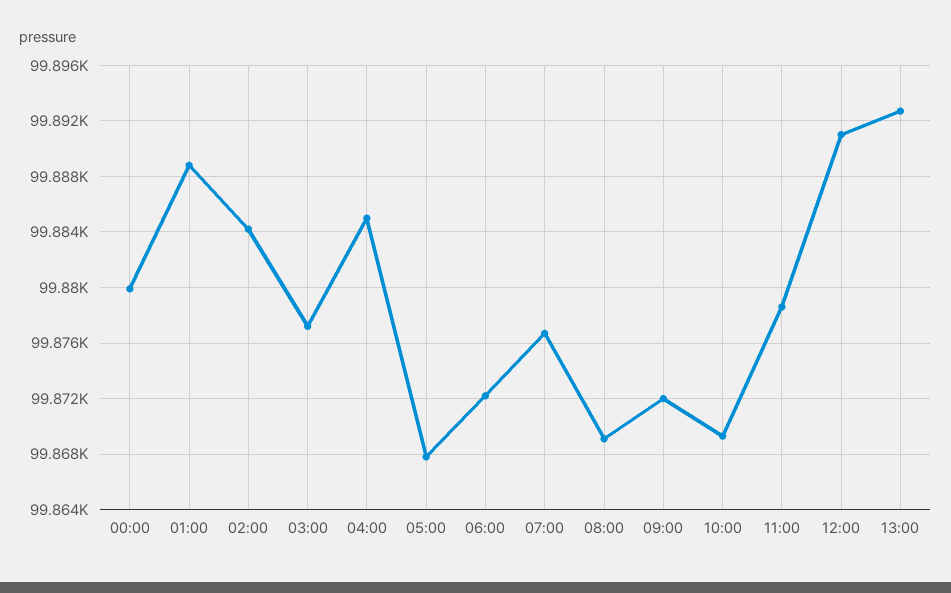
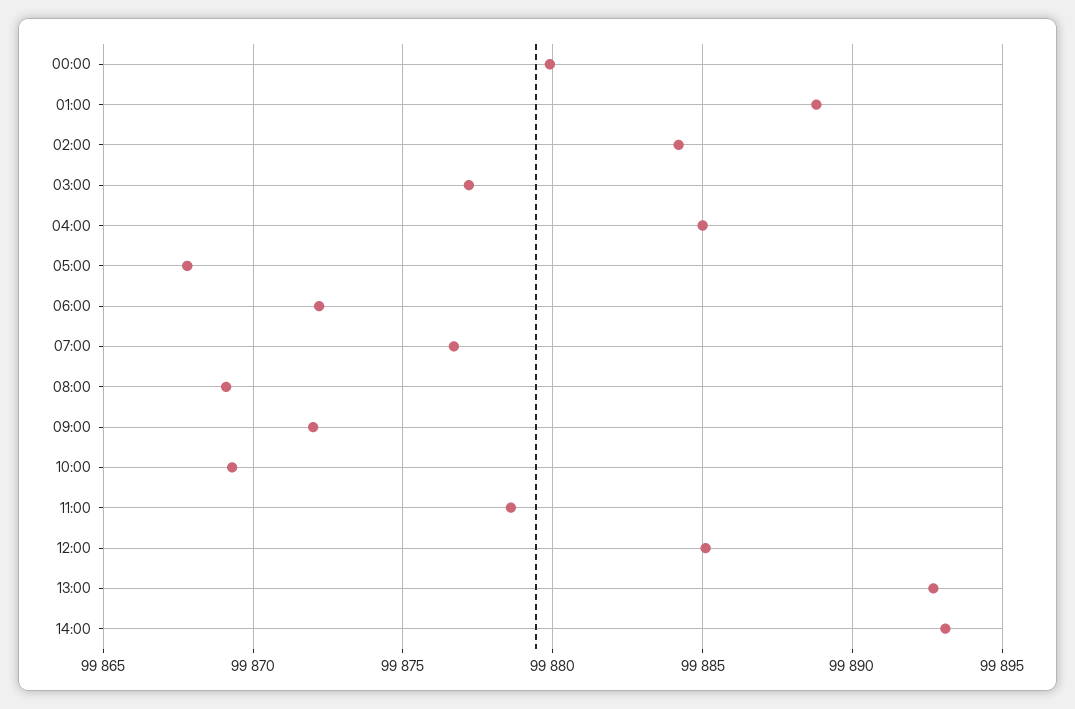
12:00: 99891 -> 99885
14:00: none -> 99893

